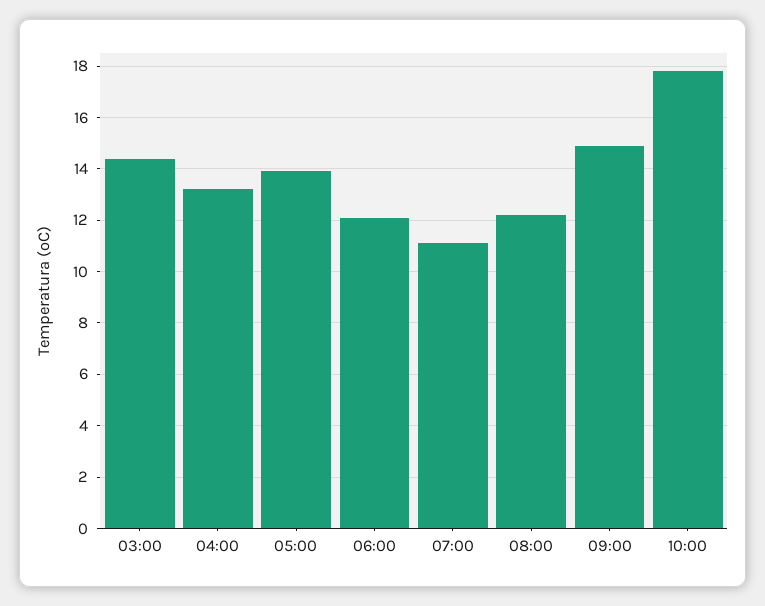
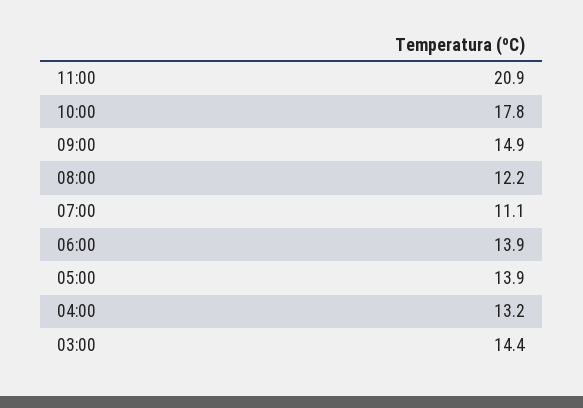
06:00: 12 -> 13.9
11:00: none -> 20.9

